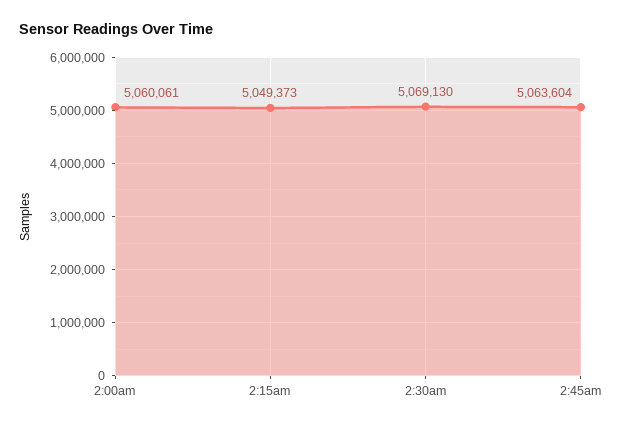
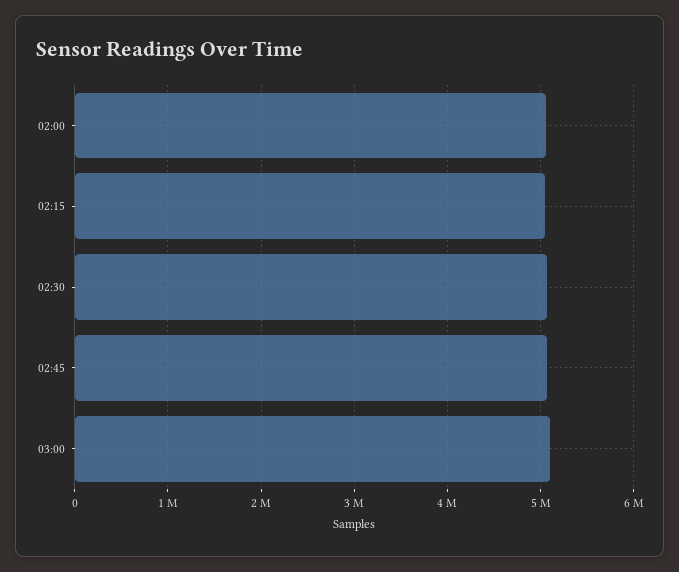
03:00: none -> 5100000

